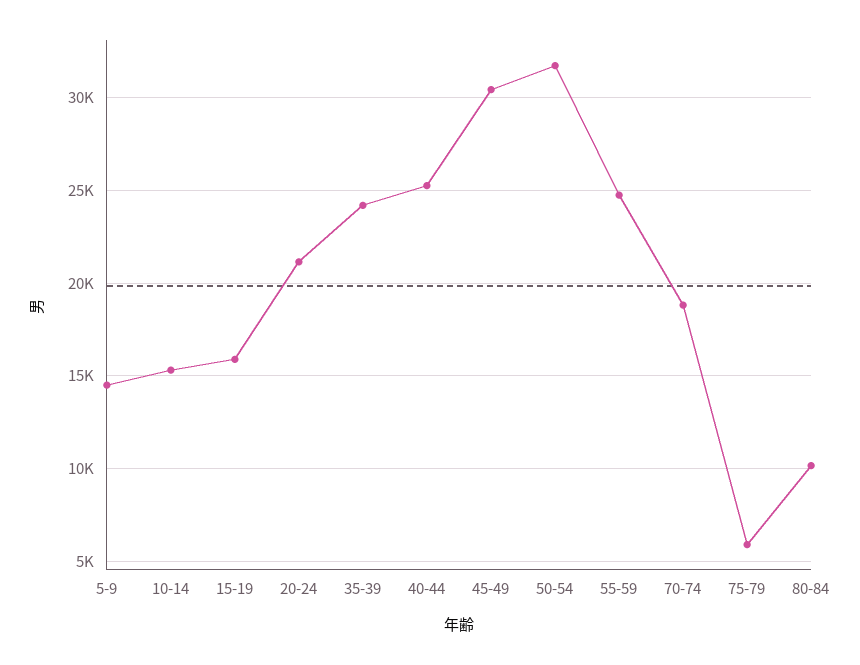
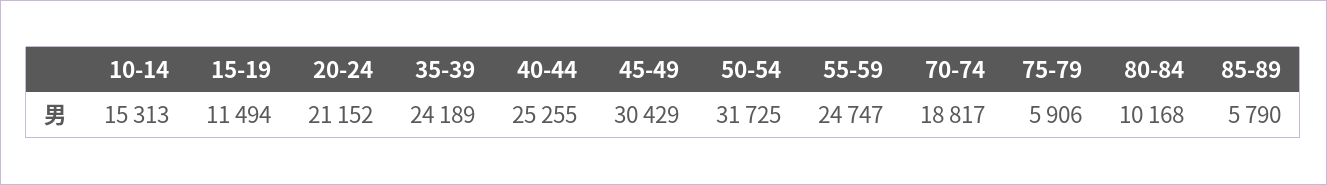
5-9: 14500 -> none
15-19: 16000 -> 11494
85-89: none -> 5790

